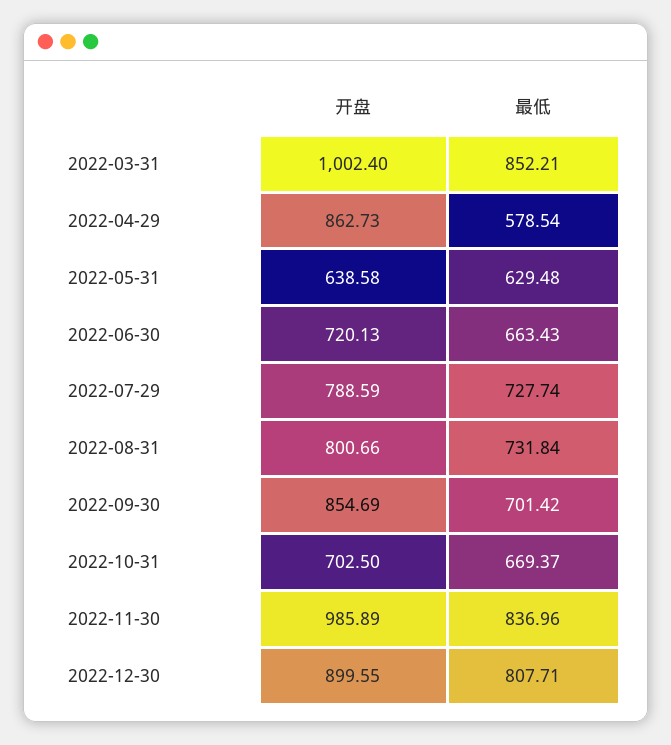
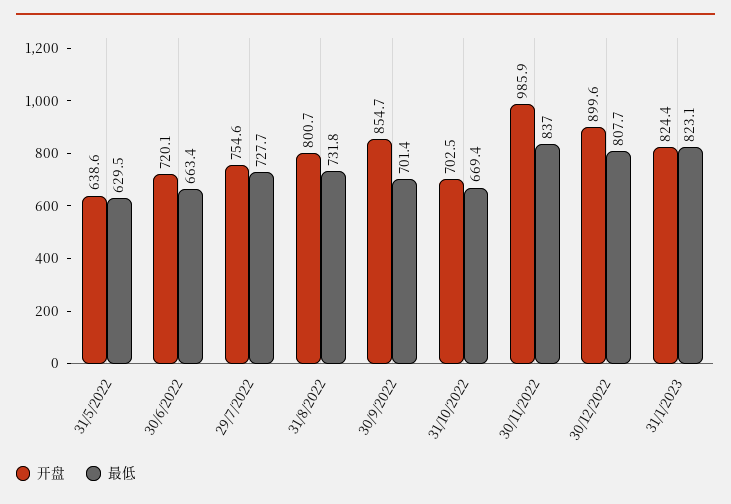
开盘, 2022-03-31: 1002.4 -> none
最低, 2022-03-31: 852.21 -> none
开盘, 2022-04-29: 862.73 -> none
最低, 2022-04-29: 578.54 -> none
开盘, 2022-07-29: 788.59 -> 754.6
开盘, 31/1/2023: none -> 824.4
最低, 31/1/2023: none -> 823.1

